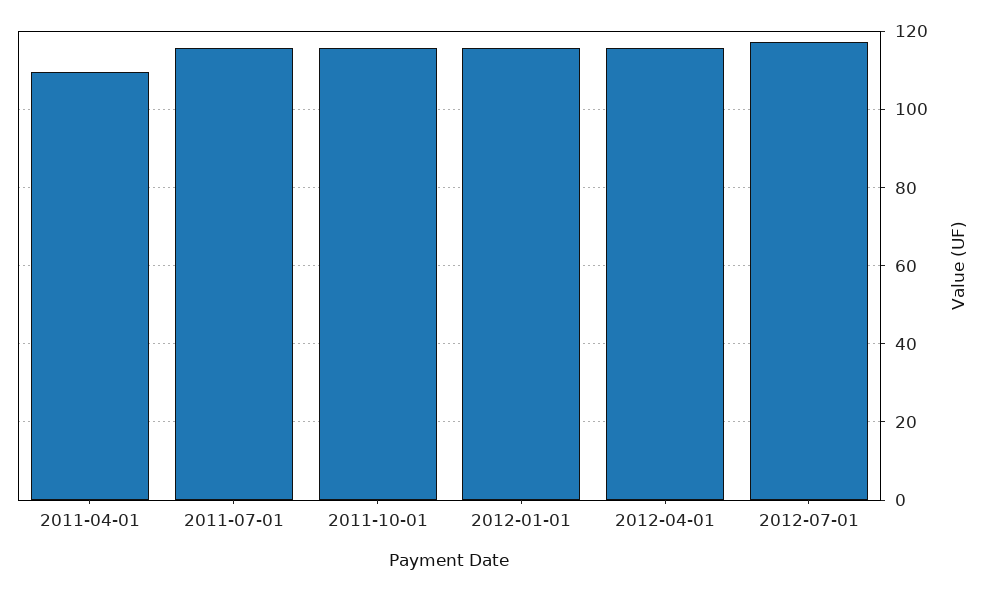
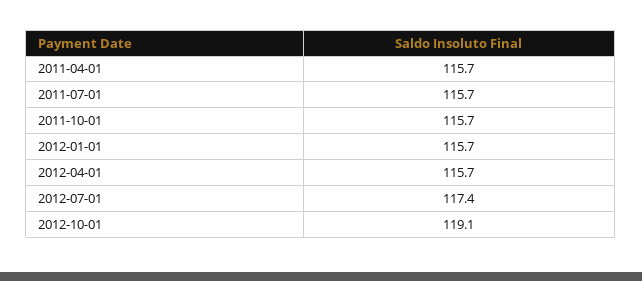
2011-04-01: 110 -> 115.7
2012-10-01: none -> 119.1

